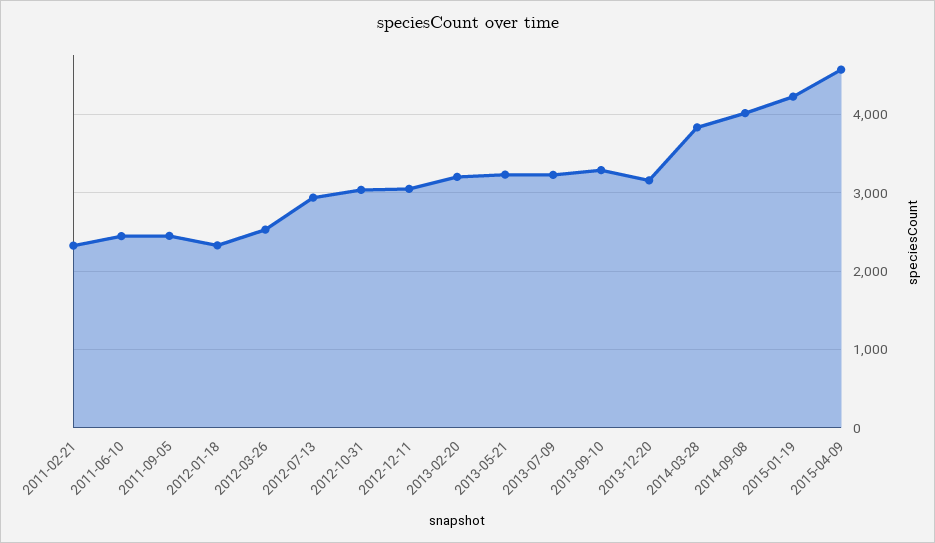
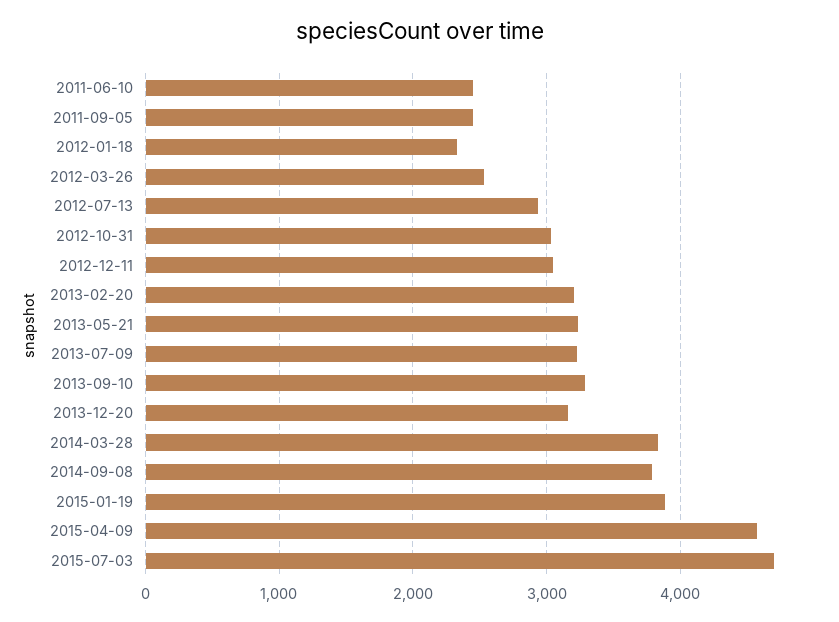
2011-02-21: 2300 -> none
2014-09-08: 4000 -> 3800
2015-01-19: 4200 -> 3900
2015-07-03: none -> 4700

